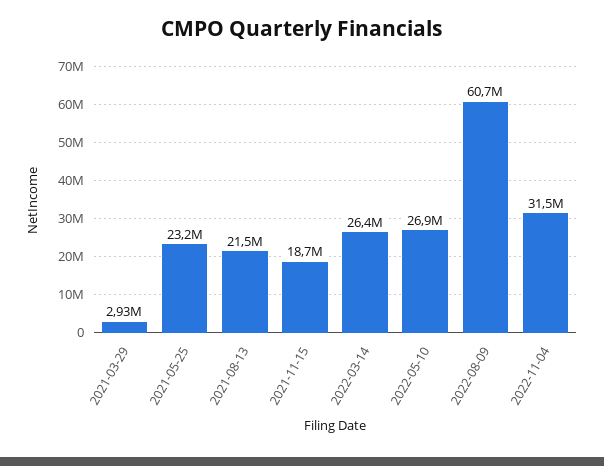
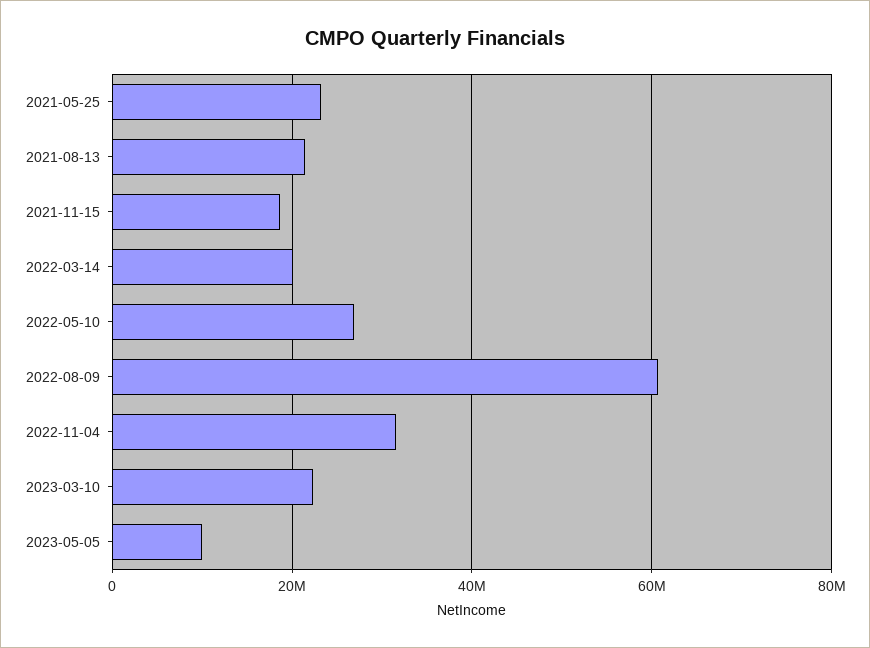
2021-03-29: 2930000 -> none
2022-03-14: 26400000 -> 20000000
2023-03-10: none -> 22000000
2023-05-05: none -> 10000000

